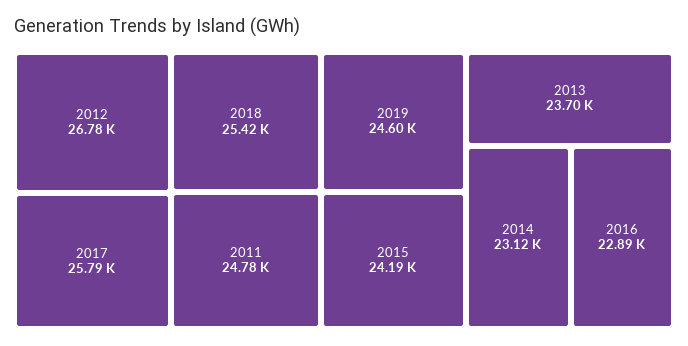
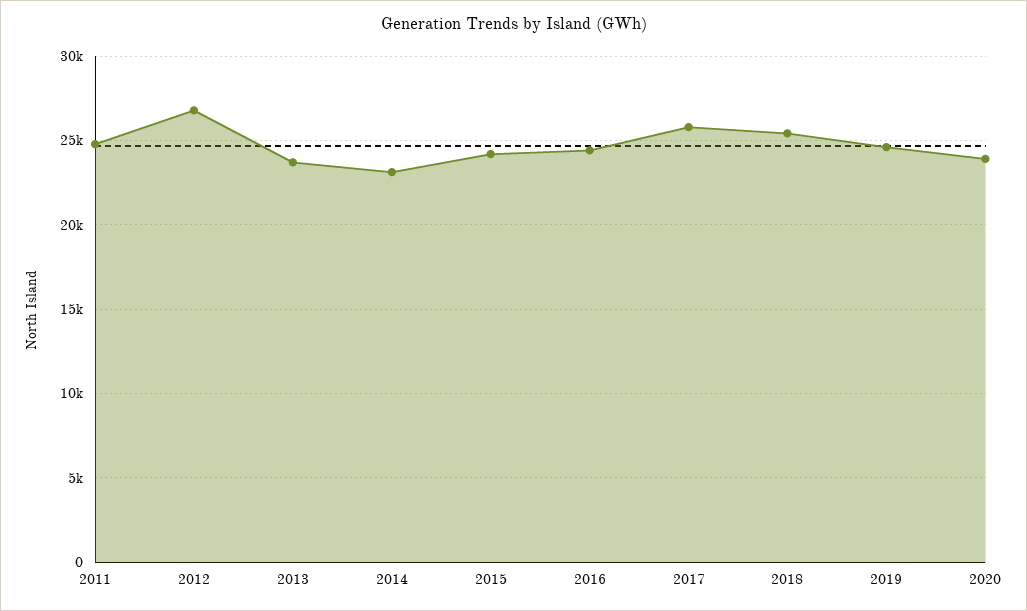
2016: 22890 -> 24500
2020: none -> 24000

